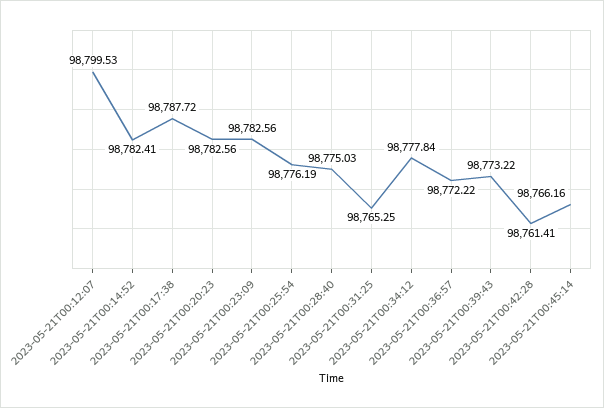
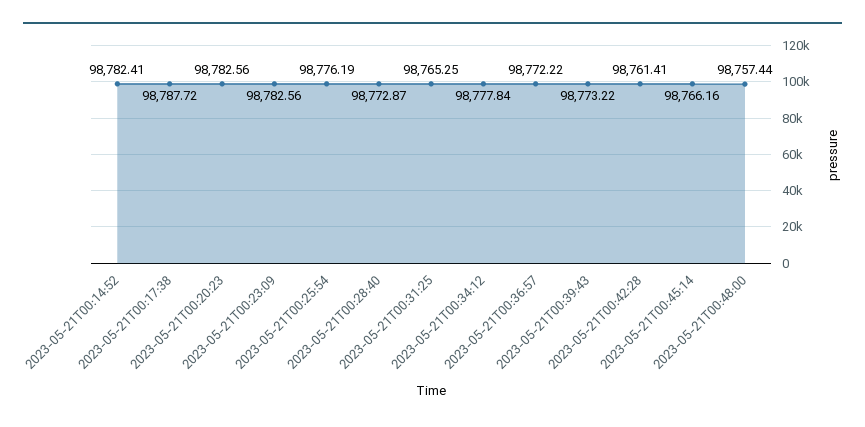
2023-05-21T00:12:07: 98799.53 -> none
2023-05-21T00:28:40: 98775.03 -> 98772.87
2023-05-21T00:48:00: none -> 98757.44

